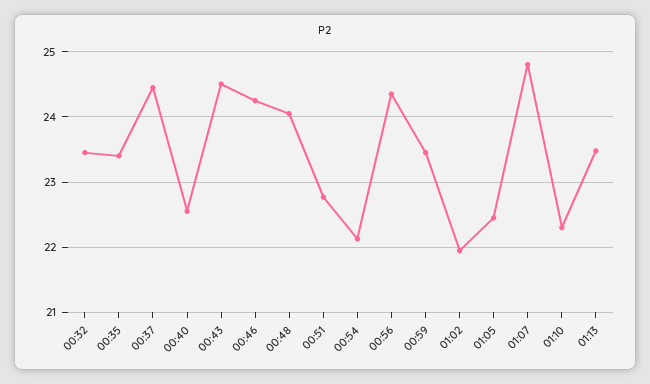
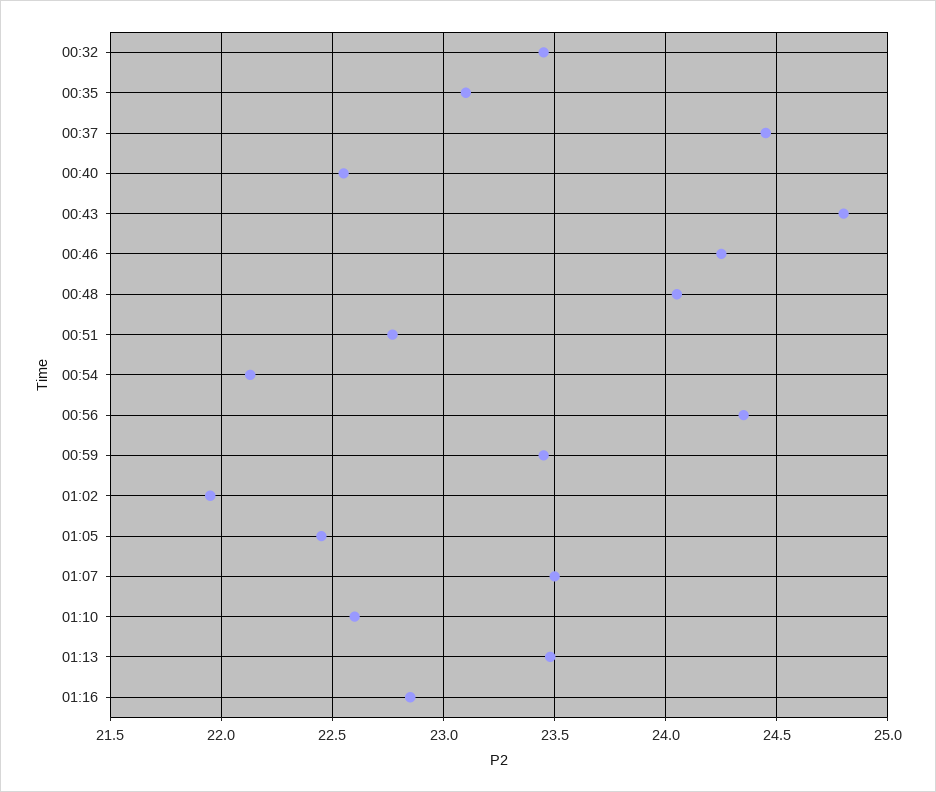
00:35: 23.4 -> 23.1
00:43: 24.5 -> 24.8
01:07: 24.8 -> 23.5
01:10: 22.3 -> 22.6
01:16: none -> 22.85

